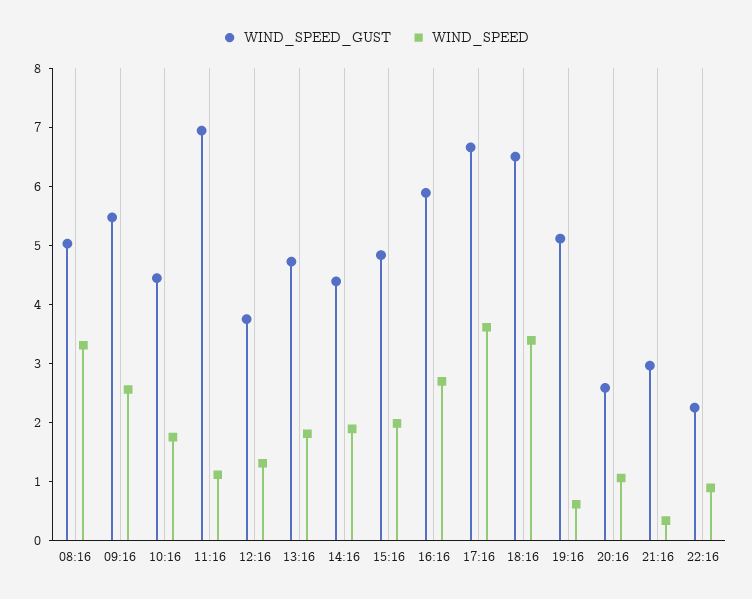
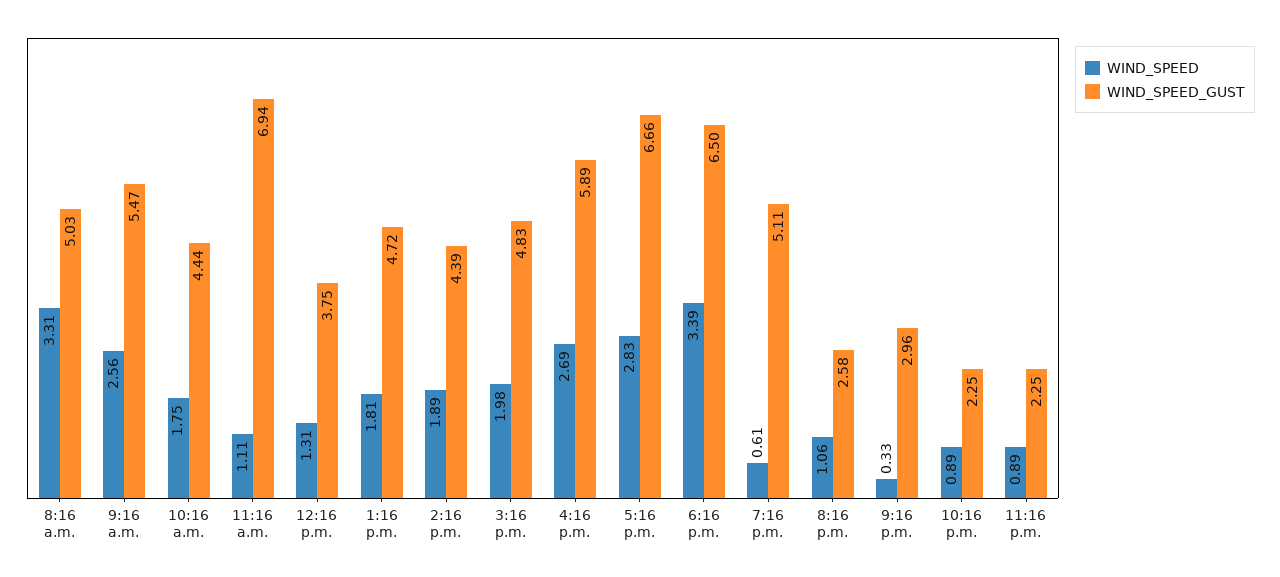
WIND_SPEED, 17:16: 3.6 -> 2.83
WIND_SPEED, 11:16 p.m.: none -> 0.89
WIND_SPEED_GUST, 11:16 p.m.: none -> 2.25

